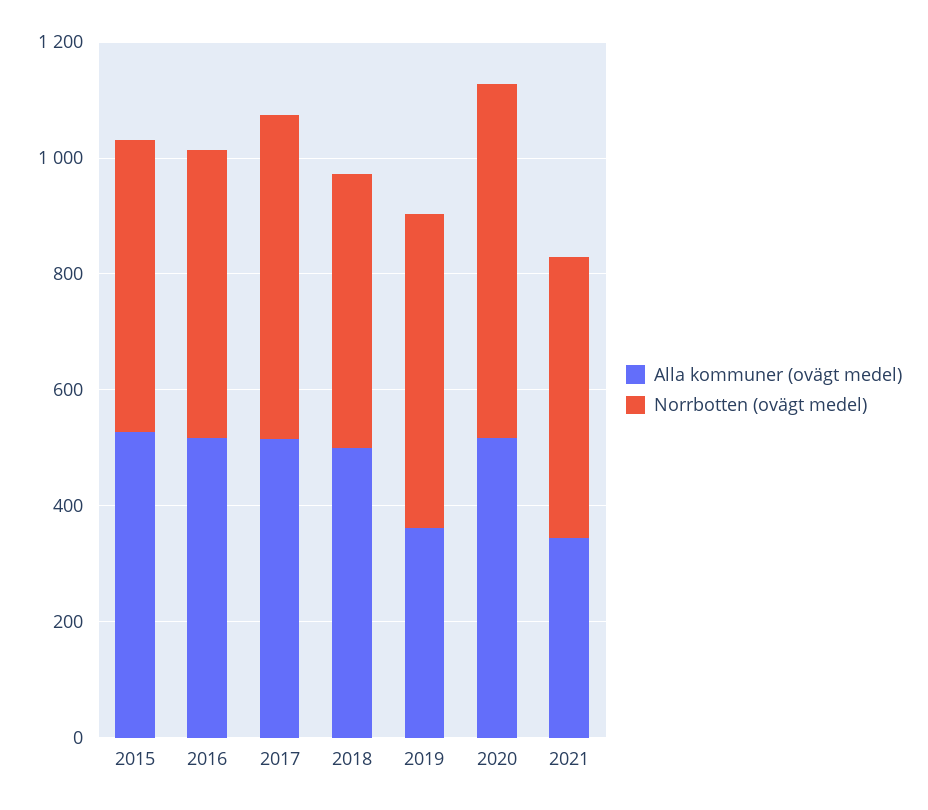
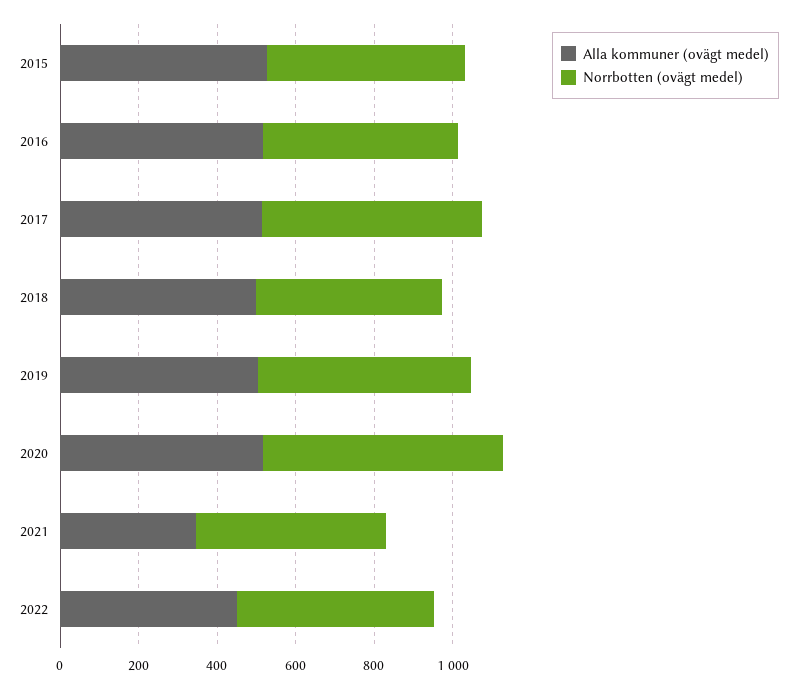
Alla kommuner (ovägt medel), 2019: 350 -> 500
Alla kommuner (ovägt medel), 2022: none -> 450
Norrbotten (ovägt medel), 2022: none -> 500

